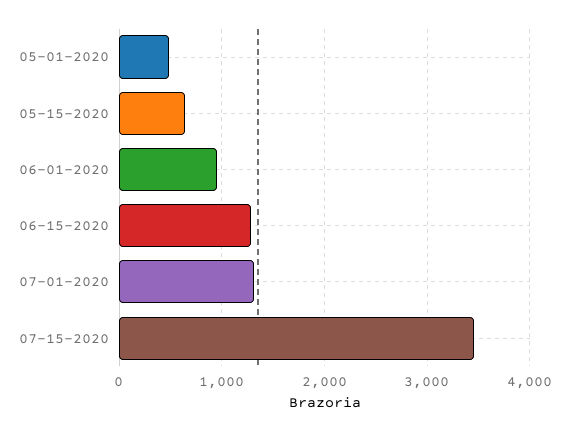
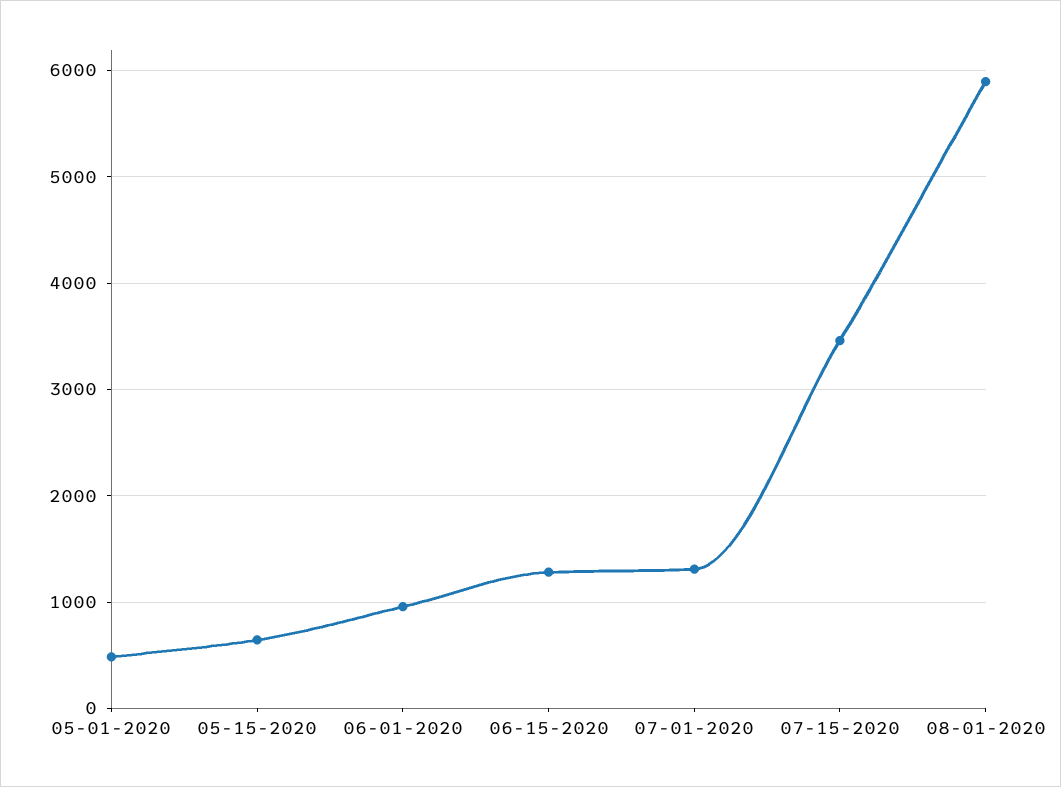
08-01-2020: none -> 5900

